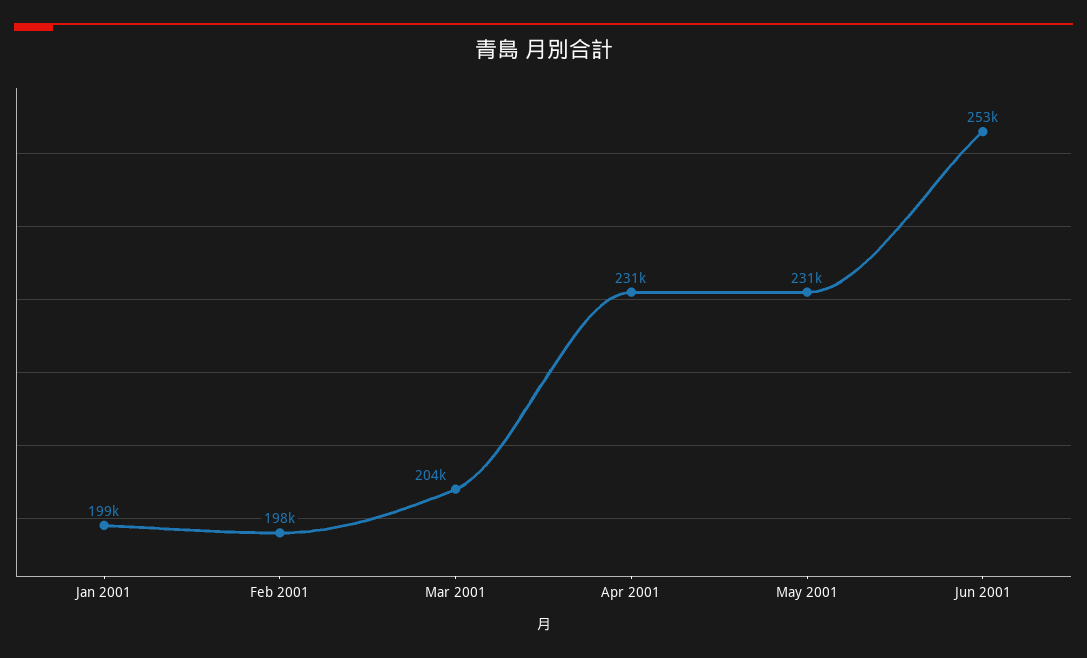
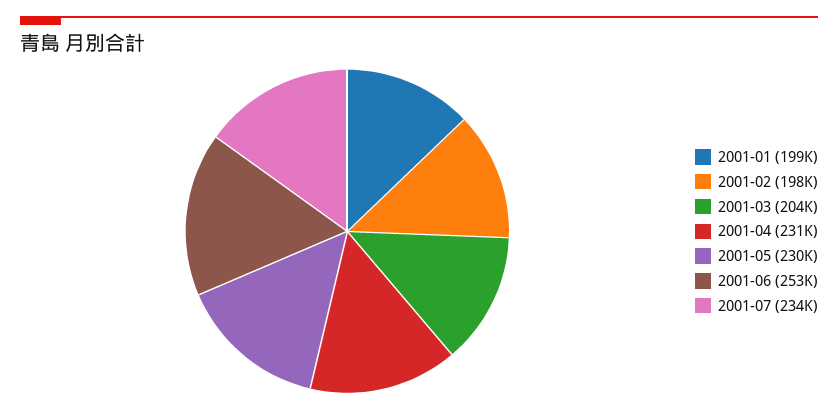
May 2001: 231000 -> 230000
2001-07: none -> 234000

